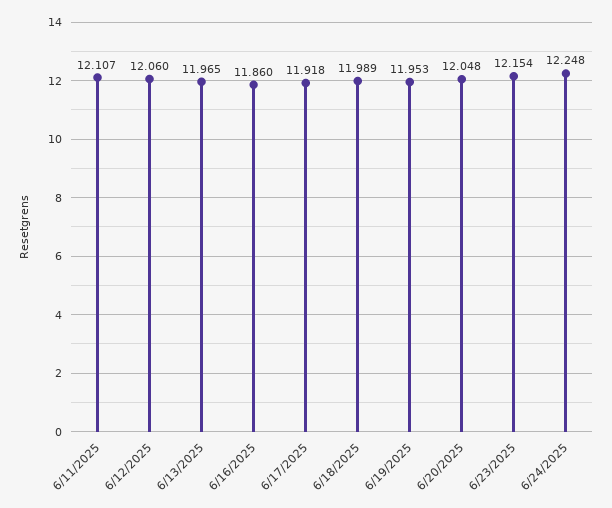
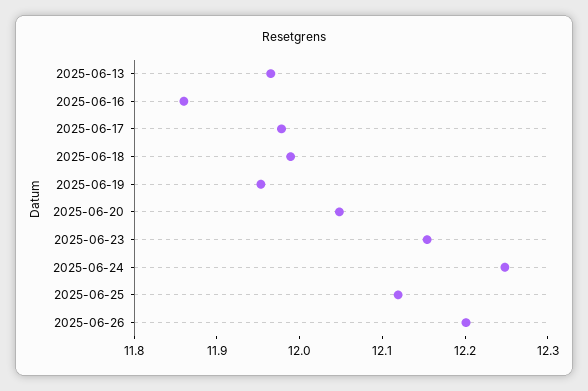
6/11/2025: 12.107 -> none
6/12/2025: 12.06 -> none
6/17/2025: 11.918 -> 11.98
2025-06-25: none -> 12.12
2025-06-26: none -> 12.2

